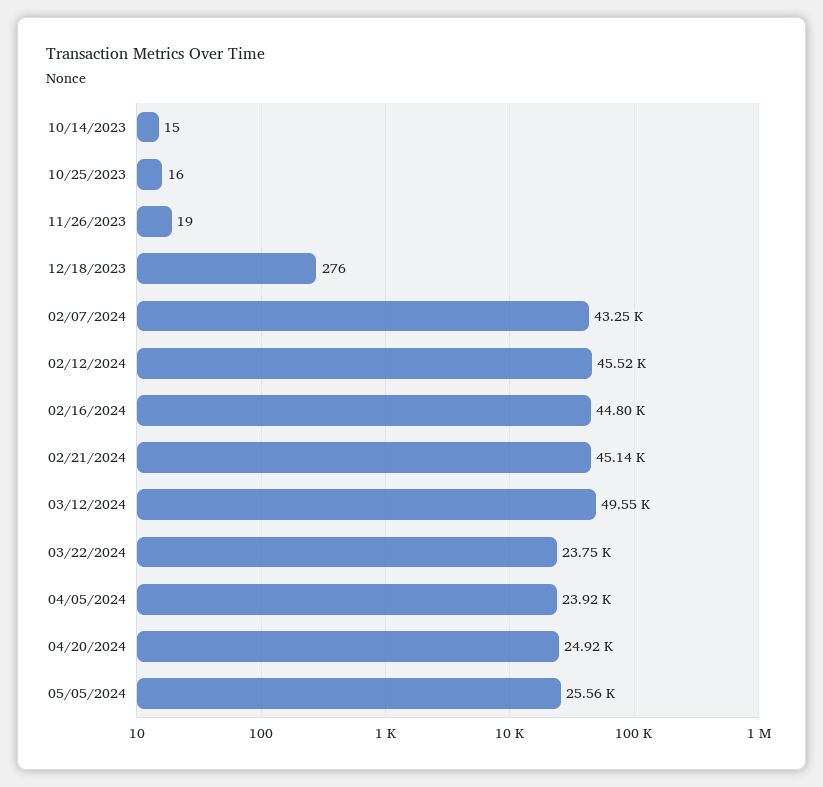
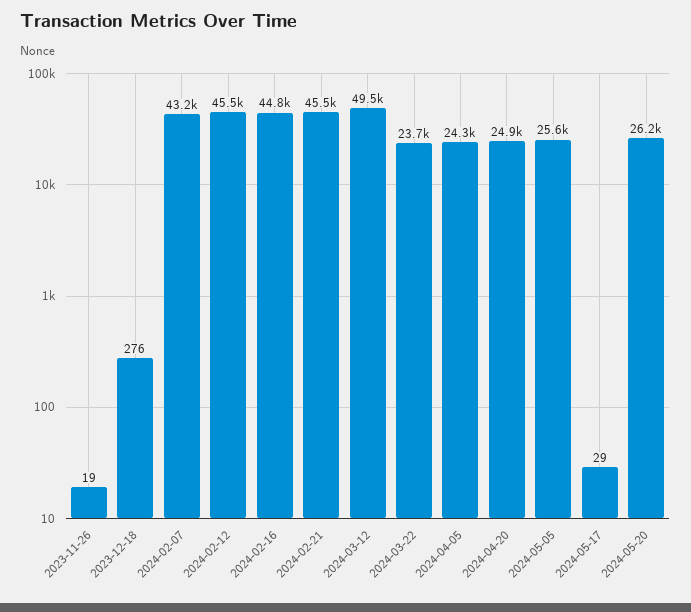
10/14/2023: 15 -> none
10/25/2023: 16 -> none
02/21/2024: 45140 -> 45500
04/05/2024: 23920 -> 24300
2024-05-17: none -> 29
2024-05-20: none -> 26200

